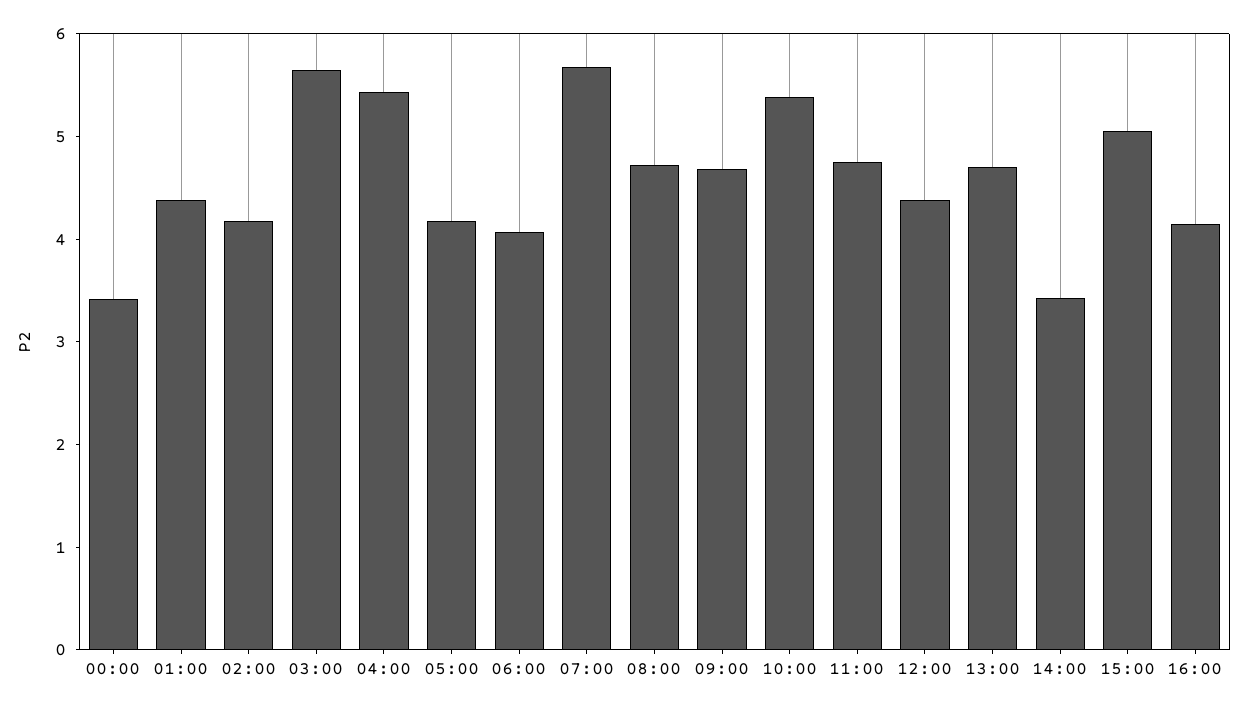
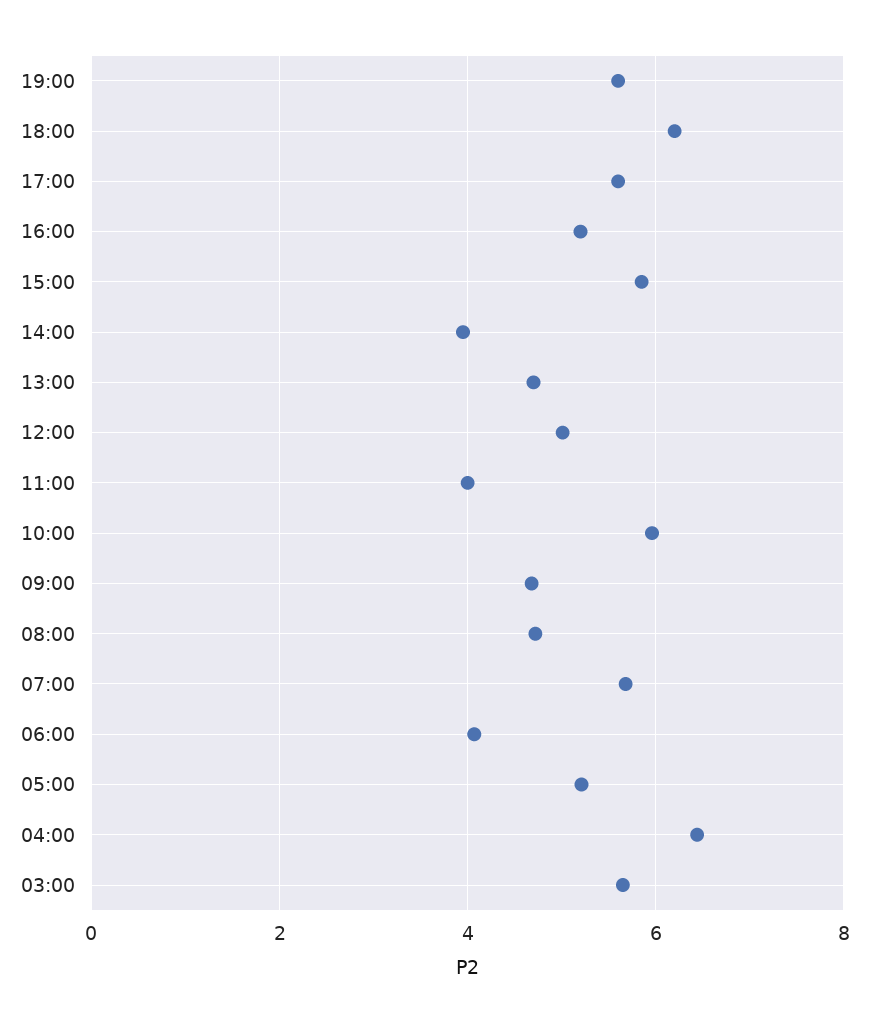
00:00: 3.4 -> none
01:00: 4.4 -> none
02:00: 4.2 -> none
04:00: 5.4 -> 6.4
05:00: 4.2 -> 5.2
10:00: 5.4 -> 6
11:00: 4.8 -> 4
12:00: 4.4 -> 5
14:00: 3.4 -> 4
15:00: 5 -> 5.8
16:00: 4.2 -> 5.2
19:00: none -> 5.6
18:00: none -> 6.2
17:00: none -> 5.6

